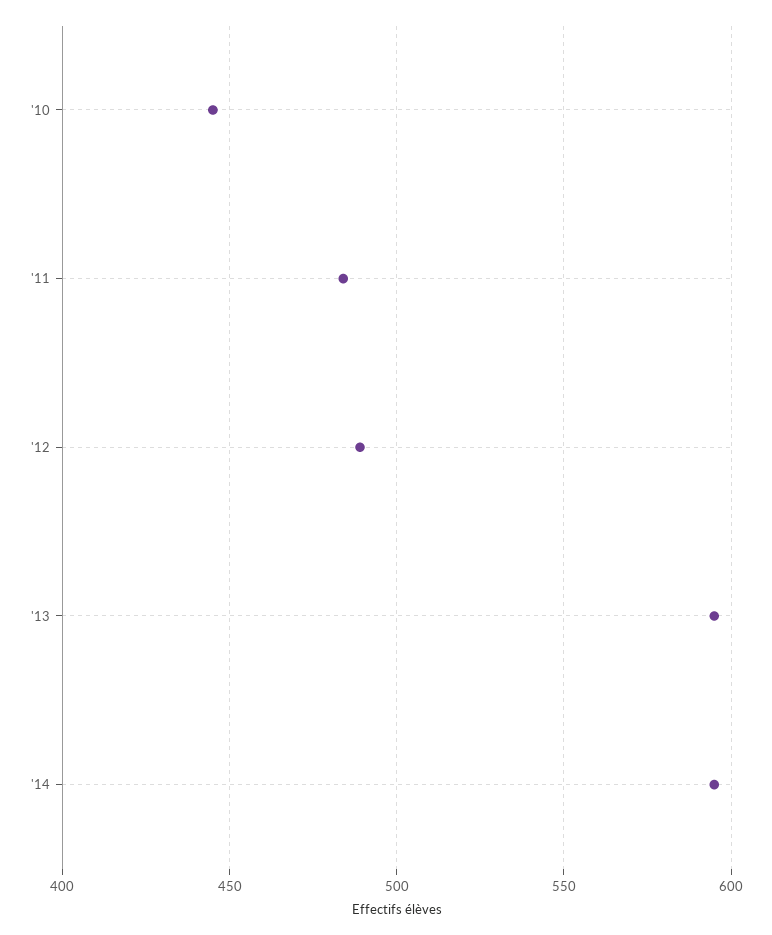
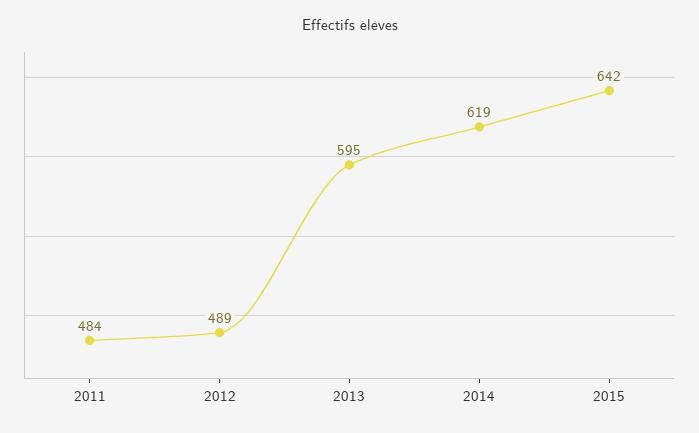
'10: 445 -> none
'14: 595 -> 619
2015: none -> 642

